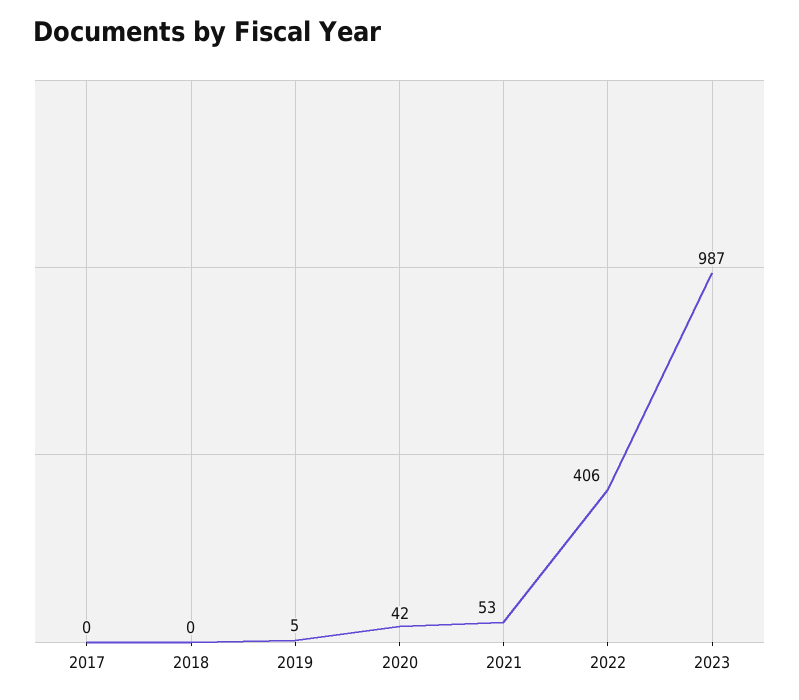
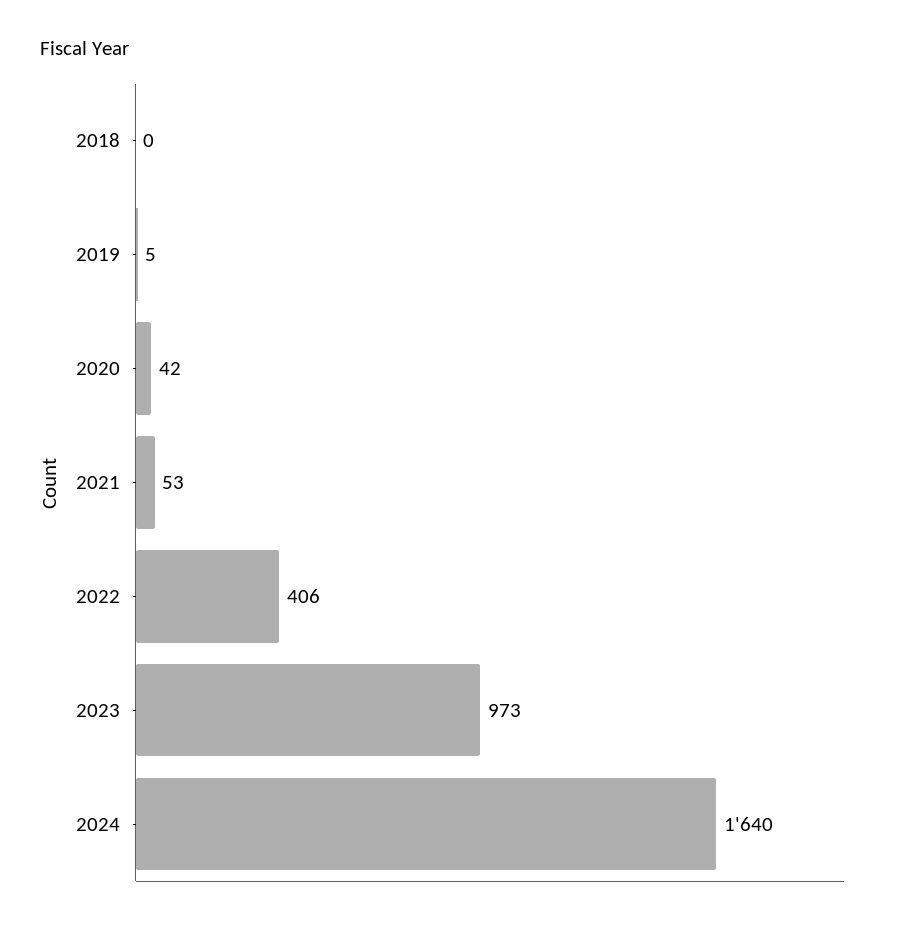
2017: 0 -> none
2023: 987 -> 973
2024: none -> 1640

